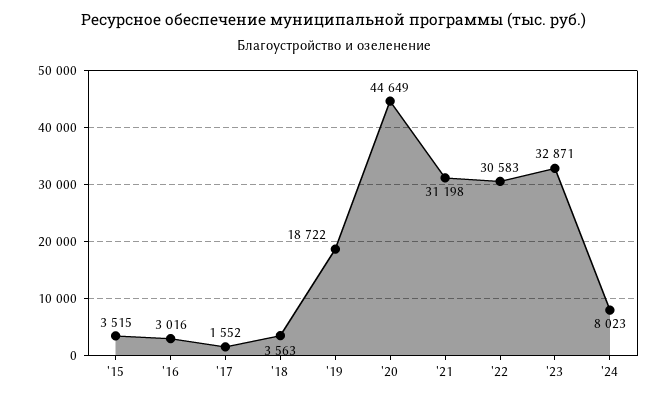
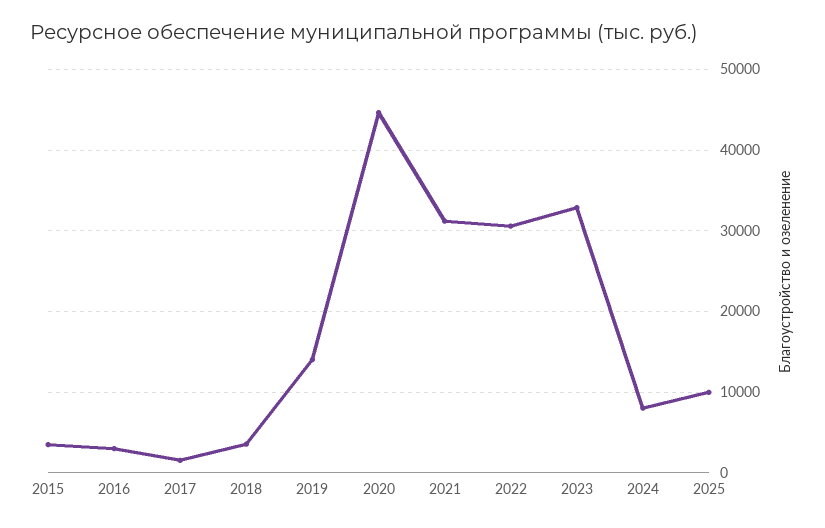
'19: 18722 -> 14000
2025: none -> 10000

